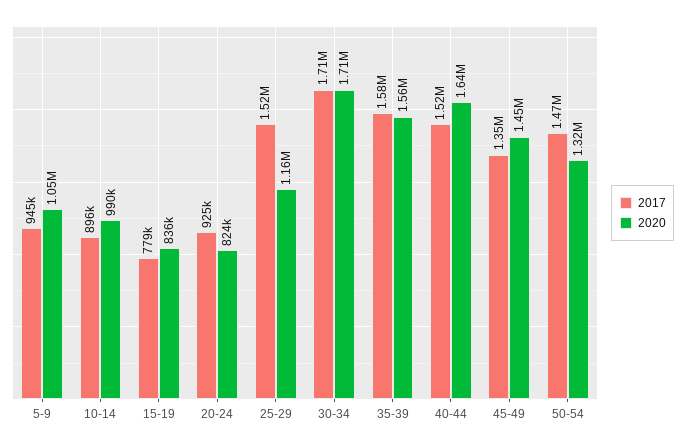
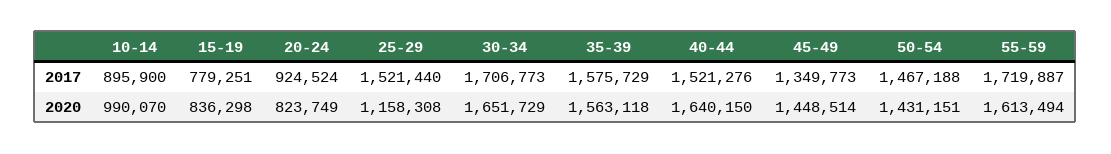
2017, 5-9: 945000 -> none
2020, 5-9: 1050000 -> none
2020, 30-34: 1710000 -> 1651729
2020, 50-54: 1320000 -> 1431151
2017, 55-59: none -> 1719887
2020, 55-59: none -> 1613494

